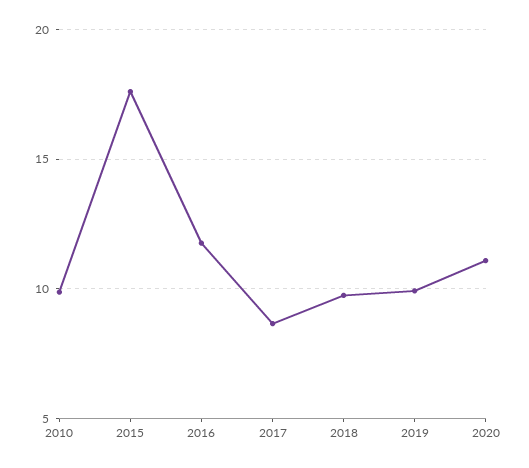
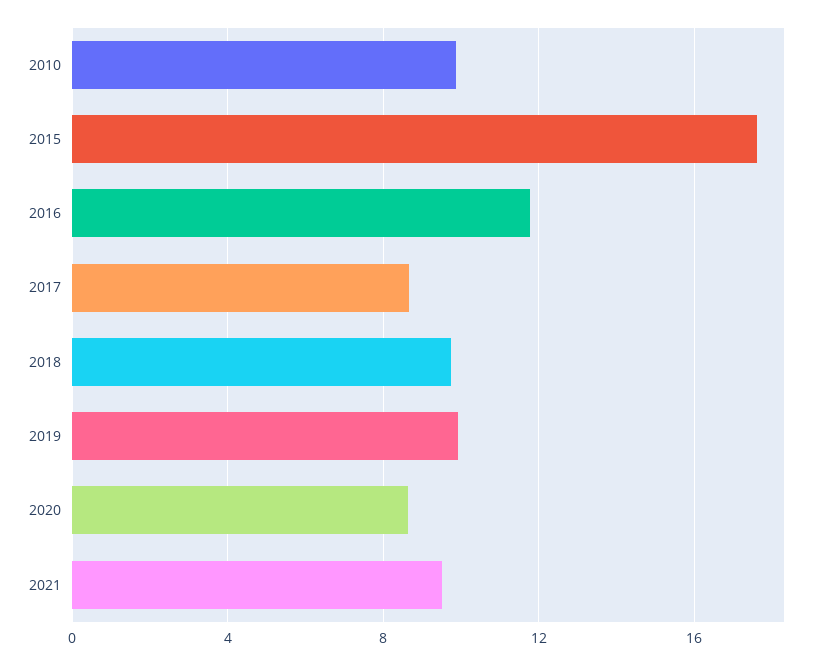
2020: 11 -> 8.5
2021: none -> 9.5

